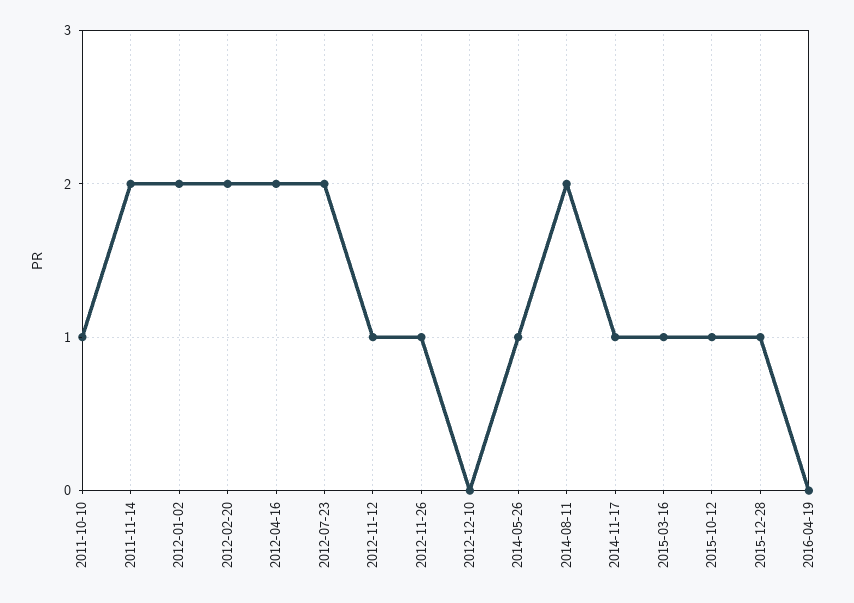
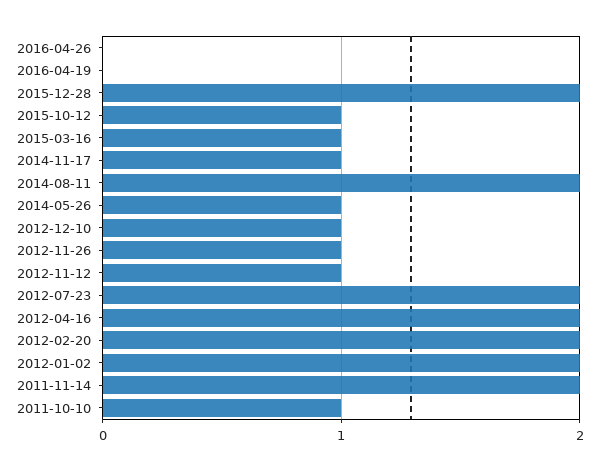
2012-12-10: 0 -> 1
2015-12-28: 1 -> 2
2016-04-26: none -> 0

